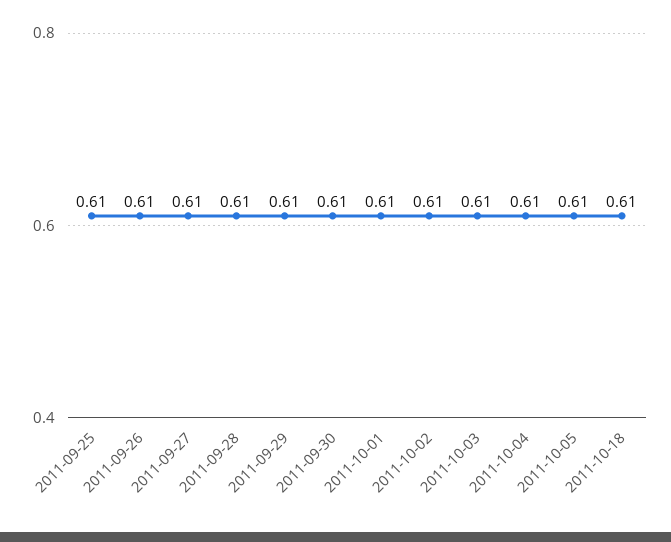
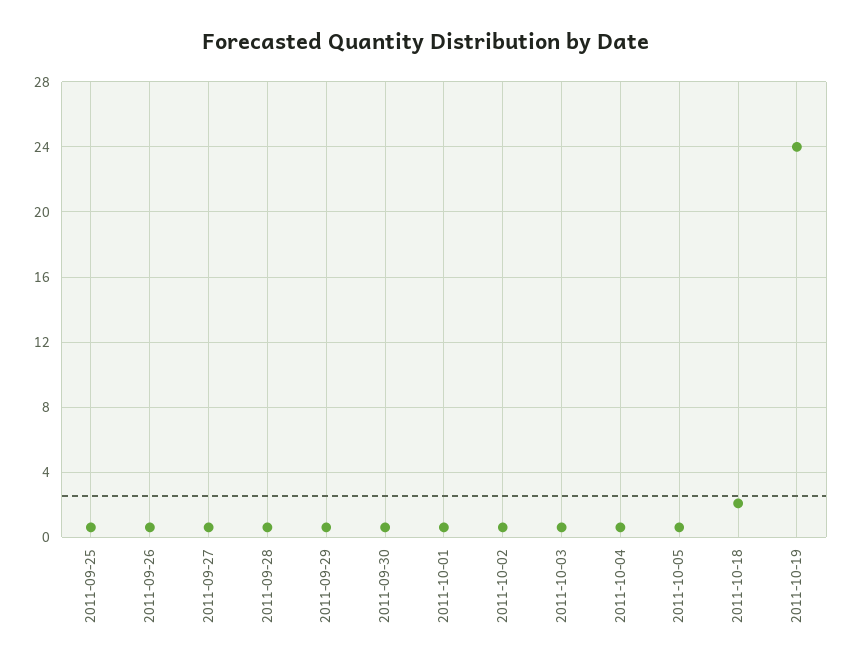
2011-10-18: 0.61 -> 2
2011-10-19: none -> 24

